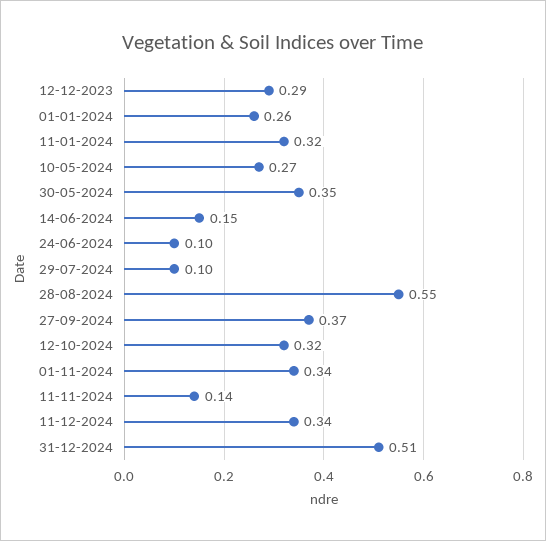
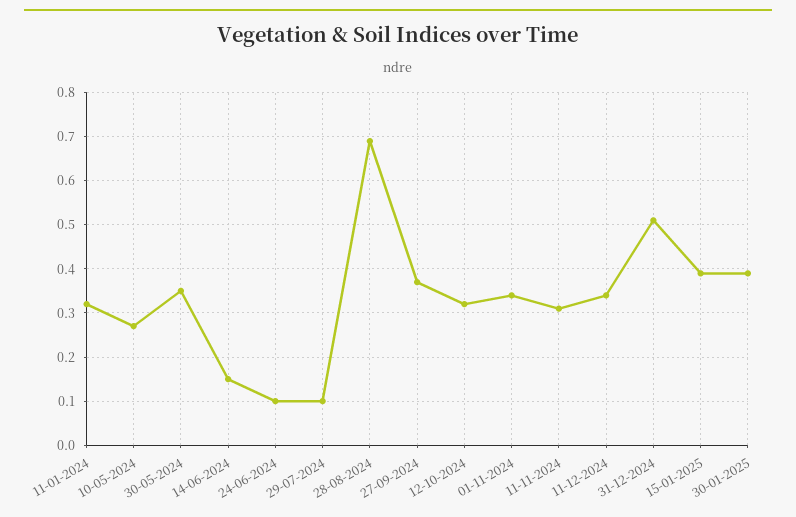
12-12-2023: 0.29 -> none
01-01-2024: 0.26 -> none
28-08-2024: 0.55 -> 0.7
11-11-2024: 0.14 -> 0.3
15-01-2025: none -> 0.4
30-01-2025: none -> 0.4

